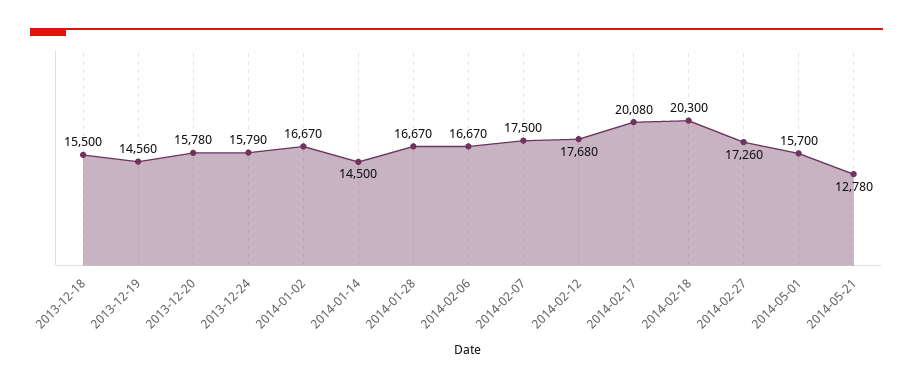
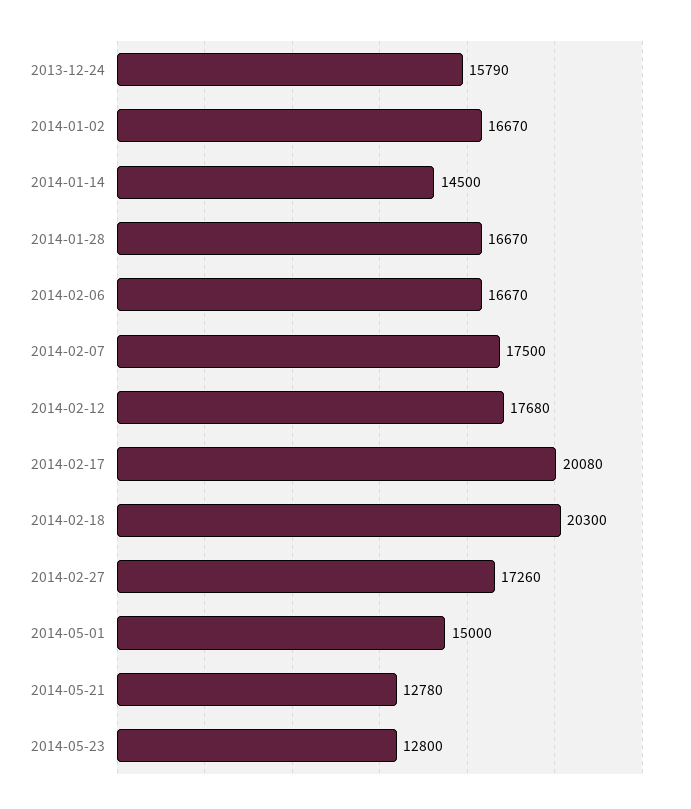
2013-12-18: 15500 -> none
2013-12-19: 14560 -> none
2013-12-20: 15780 -> none
2014-05-01: 15700 -> 15000
2014-05-23: none -> 12800

